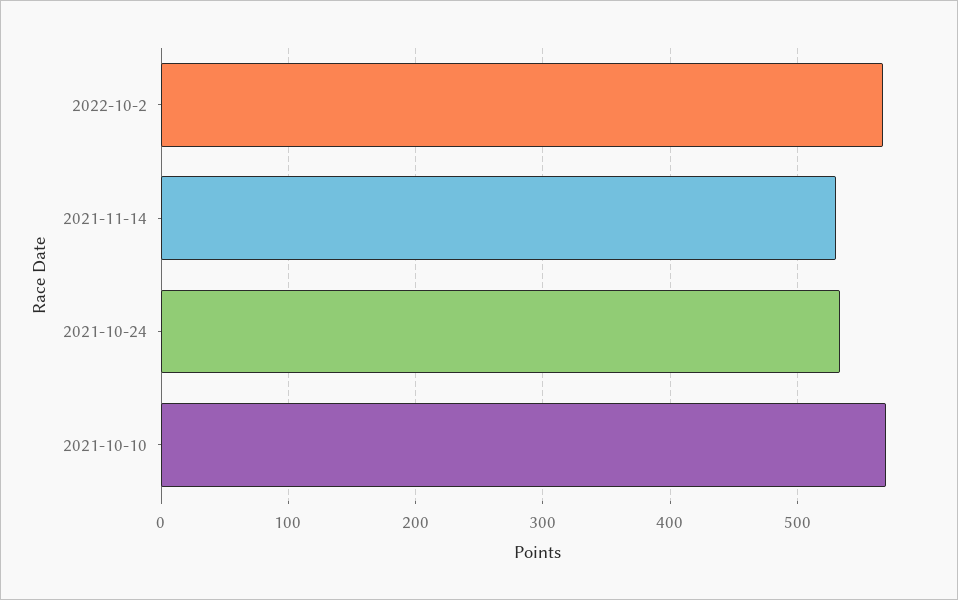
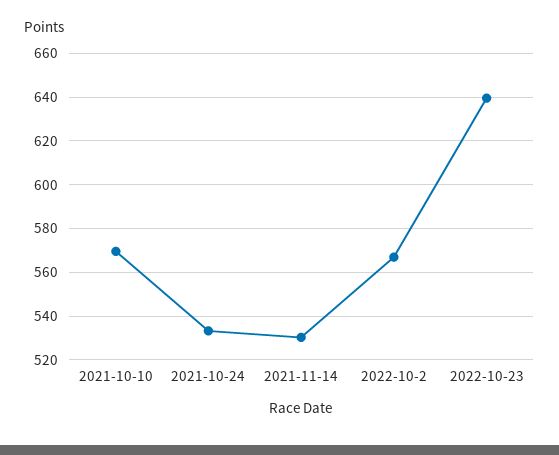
2022-10-23: none -> 640

